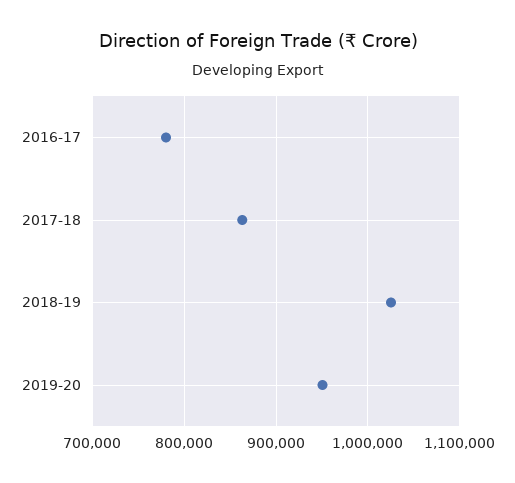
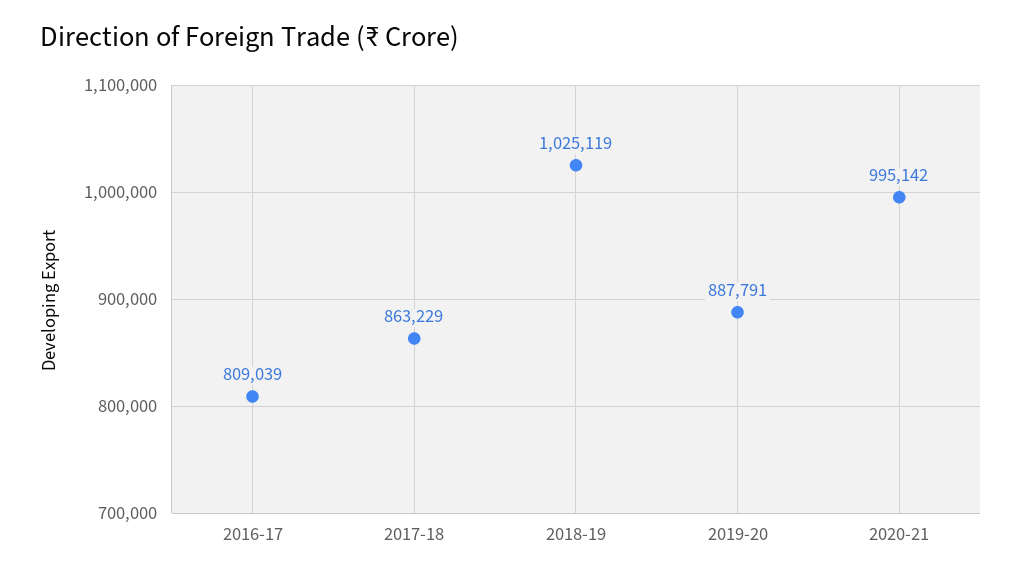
2016-17: 780000 -> 809039
2019-20: 950000 -> 887791
2020-21: none -> 995142

